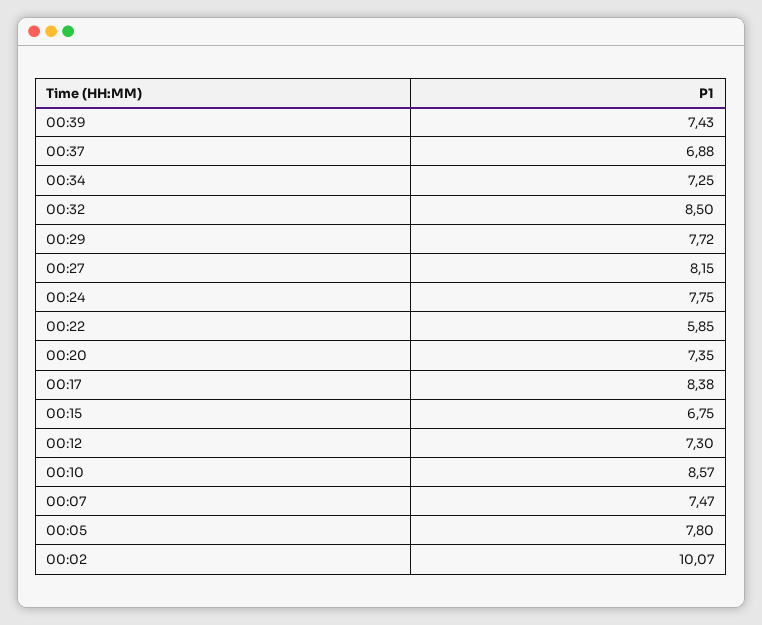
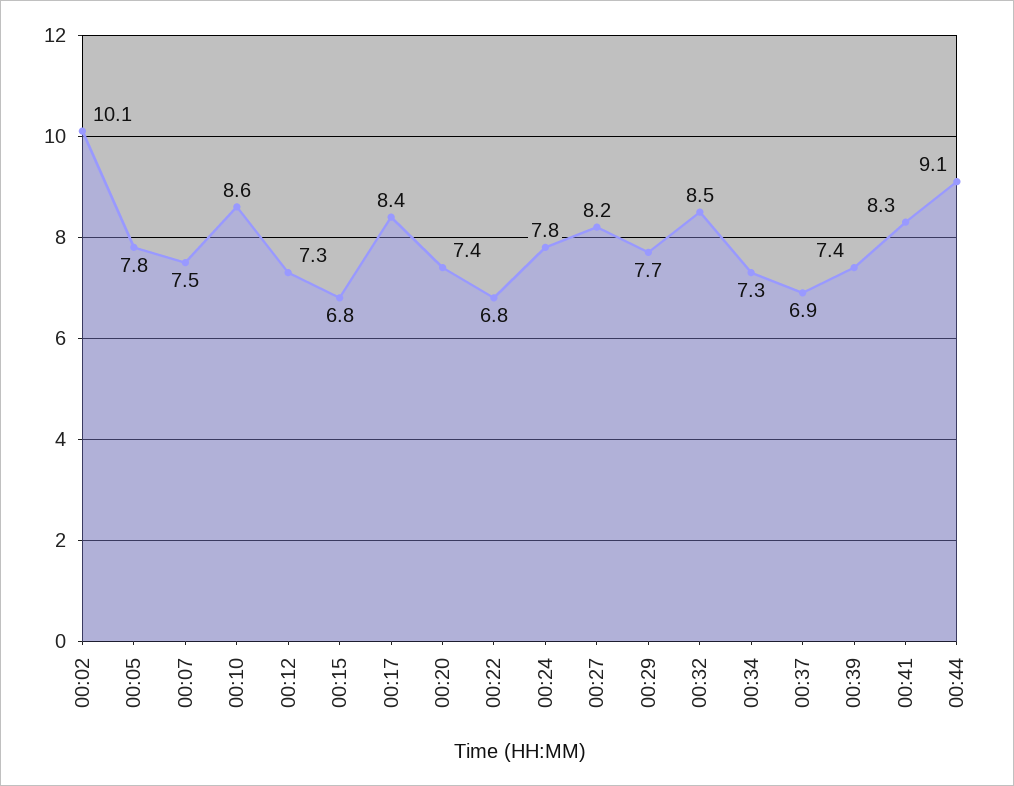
00:22: 5.85 -> 6.8
00:41: none -> 8.3
00:44: none -> 9.1

